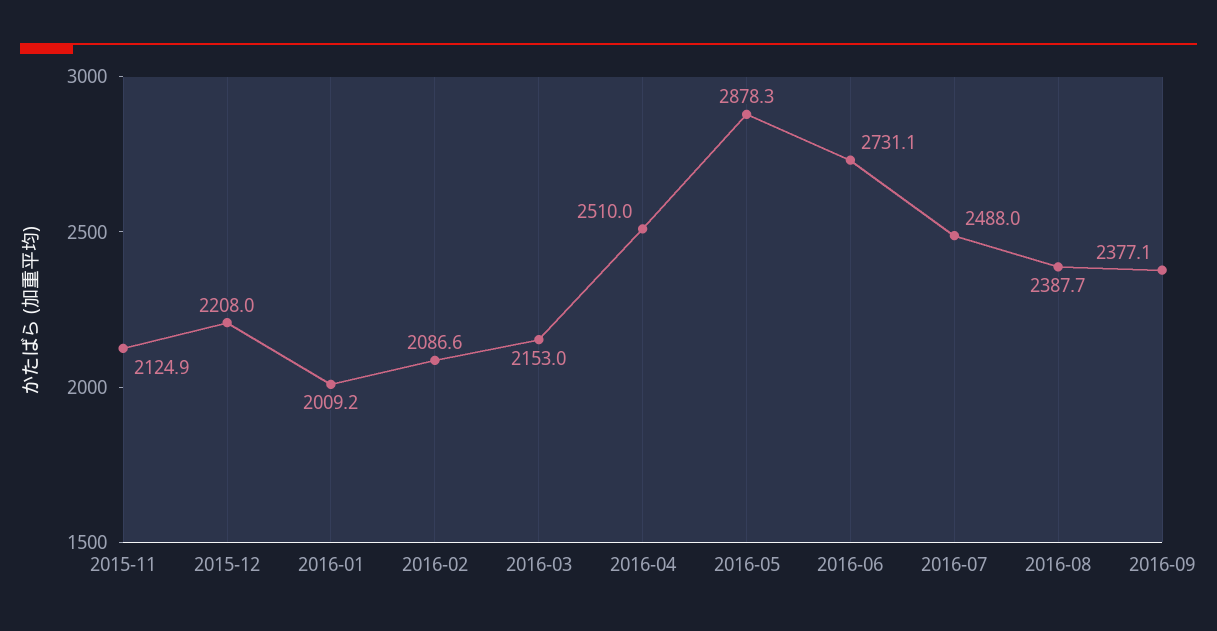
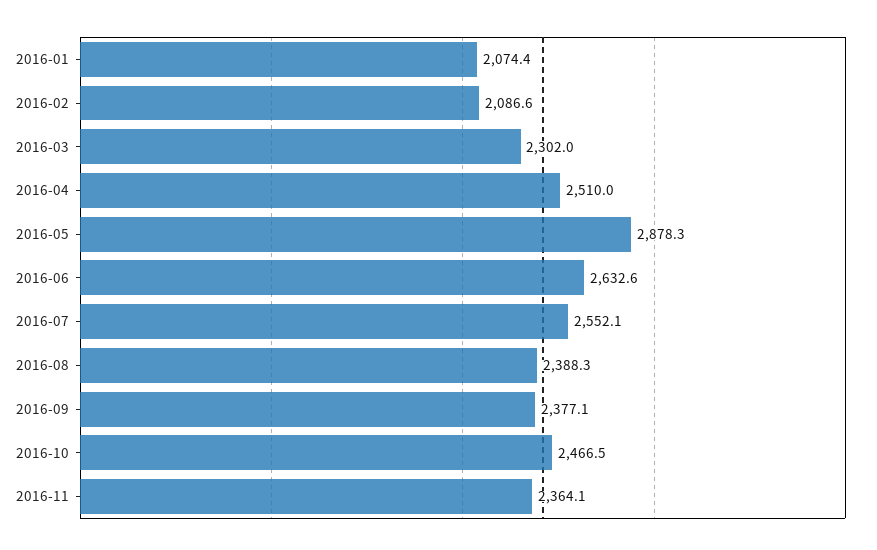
2015-11: 2124.9 -> none
2015-12: 2208 -> none
2016-01: 2009.2 -> 2074.4
2016-03: 2153 -> 2302
2016-06: 2731.1 -> 2632.6
2016-07: 2488 -> 2552.1
2016-08: 2387.7 -> 2388.3
2016-10: none -> 2466.5
2016-11: none -> 2364.1

